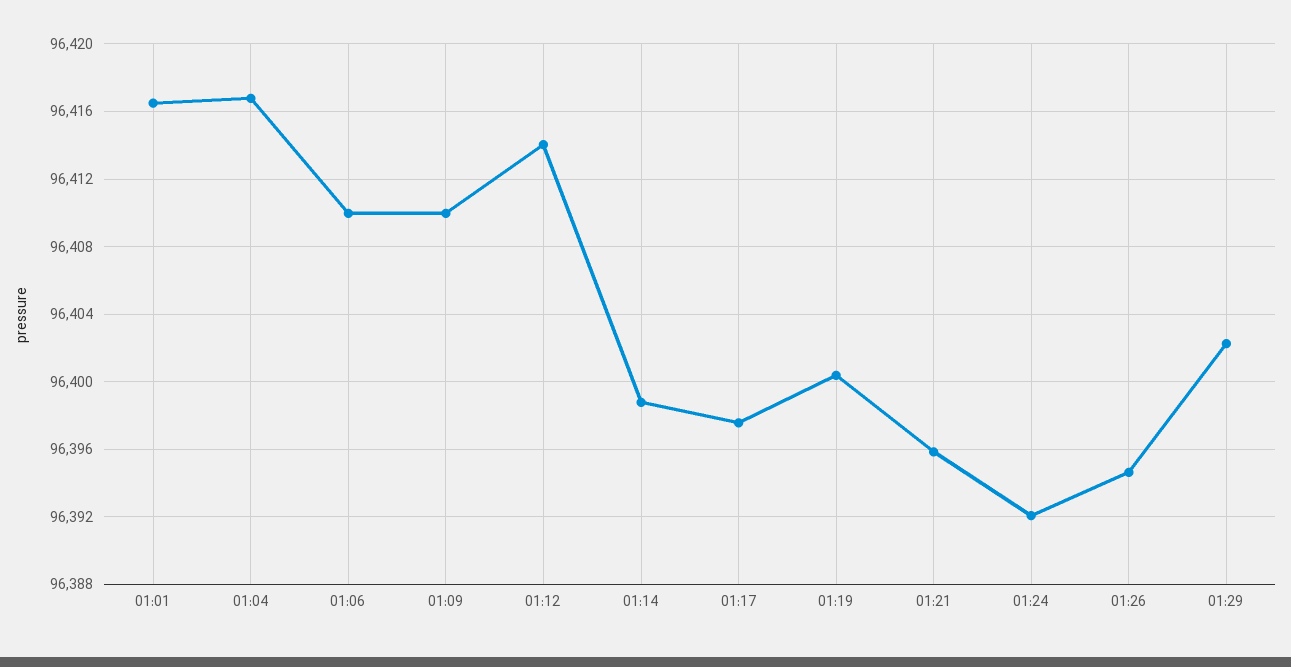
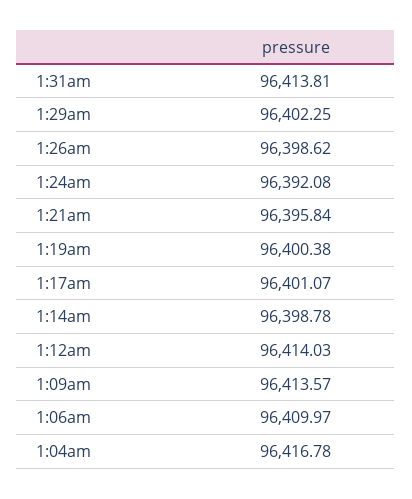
01:01: 96416.5 -> none
01:09: 96410 -> 96413.57
01:17: 96397.5 -> 96401.07
01:26: 96394.5 -> 96398.62
1:31am: none -> 96413.81

